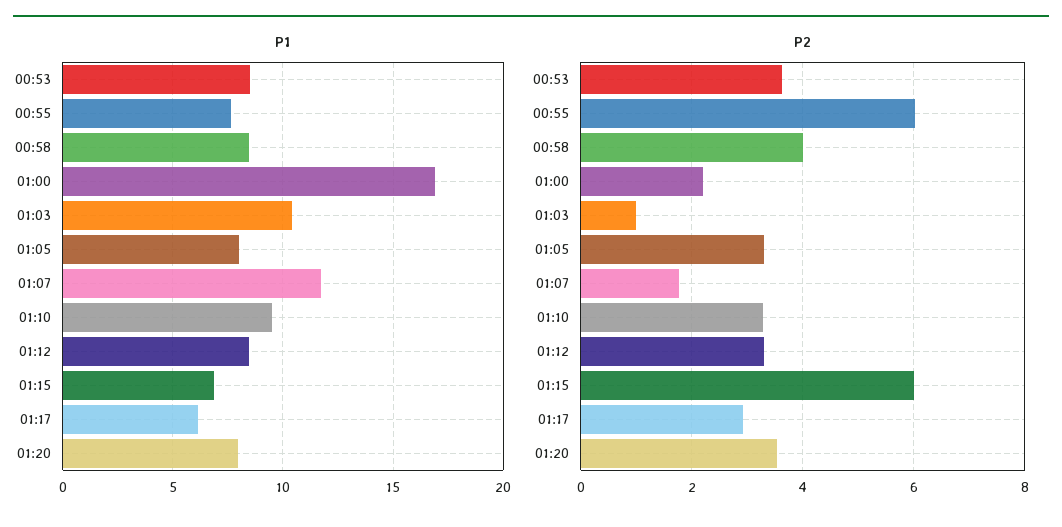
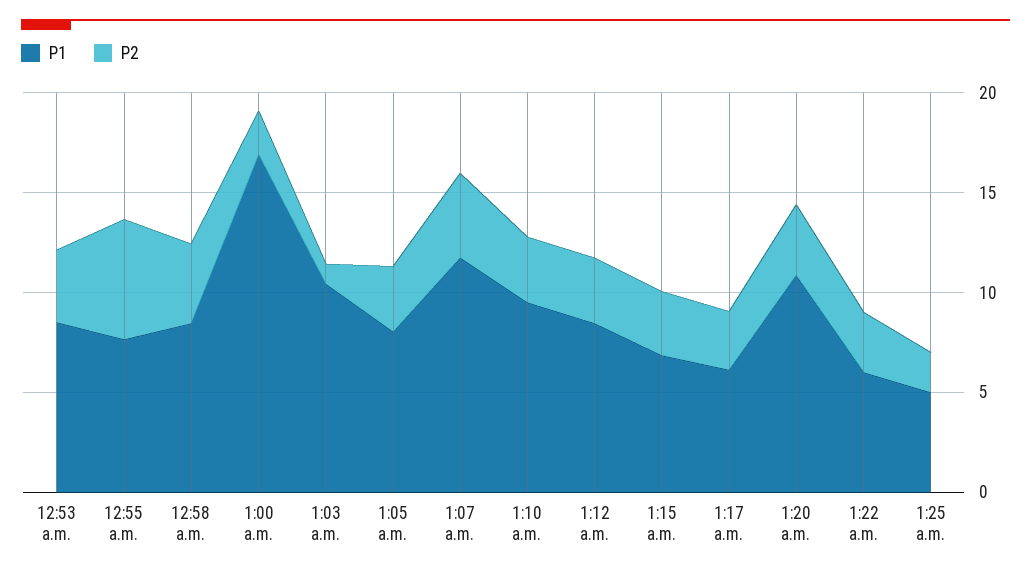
P1, 01:20: 8 -> 11
P2, 01:07: 1.8 -> 4
P2, 01:15: 6 -> 3
P1, 1:22 a.m.: none -> 6
P2, 1:22 a.m.: none -> 3
P1, 1:25 a.m.: none -> 5
P2, 1:25 a.m.: none -> 2

